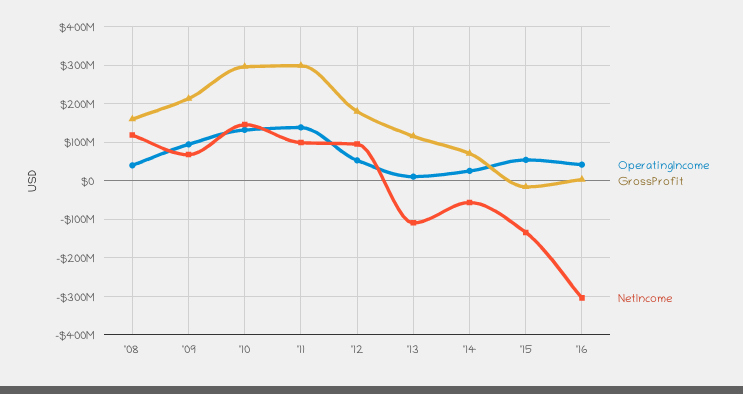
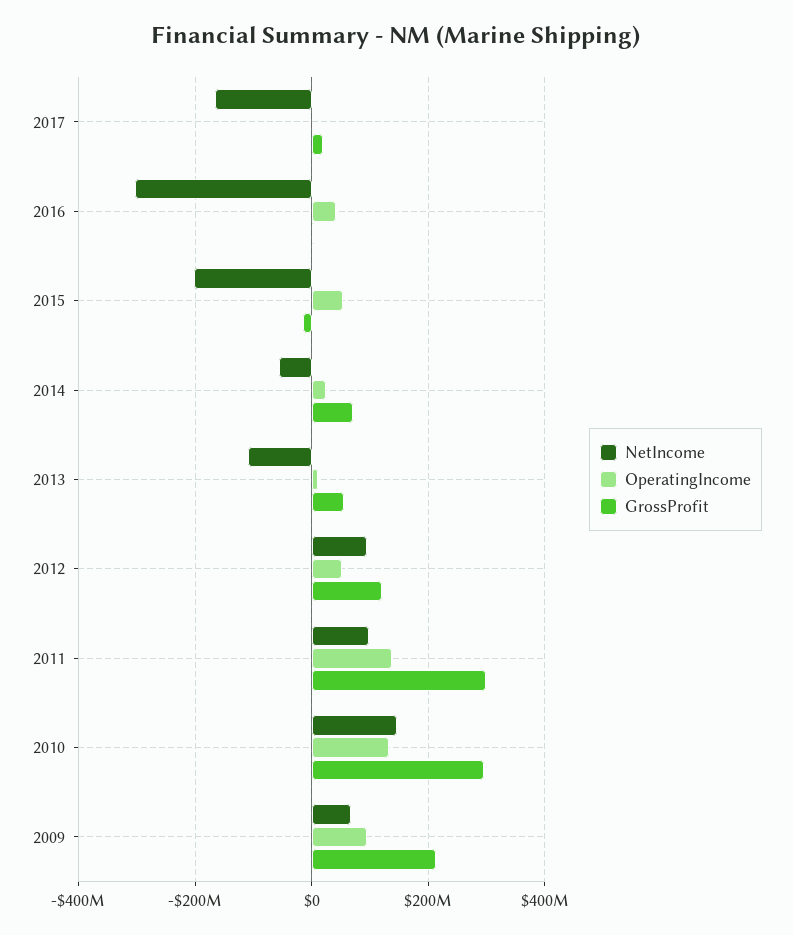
OperatingIncome, '08: 40000000 -> none
GrossProfit, '08: 160000000 -> none
NetIncome, '08: 120000000 -> none
GrossProfit, '12: 180000000 -> 120000000
GrossProfit, '13: 120000000 -> 60000000
NetIncome, '15: -140000000 -> -200000000
NetIncome, 2017: none -> -160000000
OperatingIncome, 2017: none -> 0
GrossProfit, 2017: none -> 20000000

